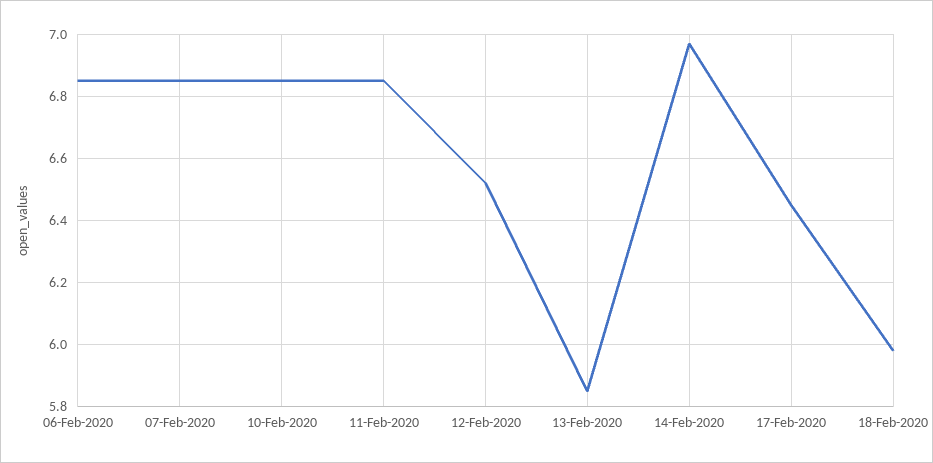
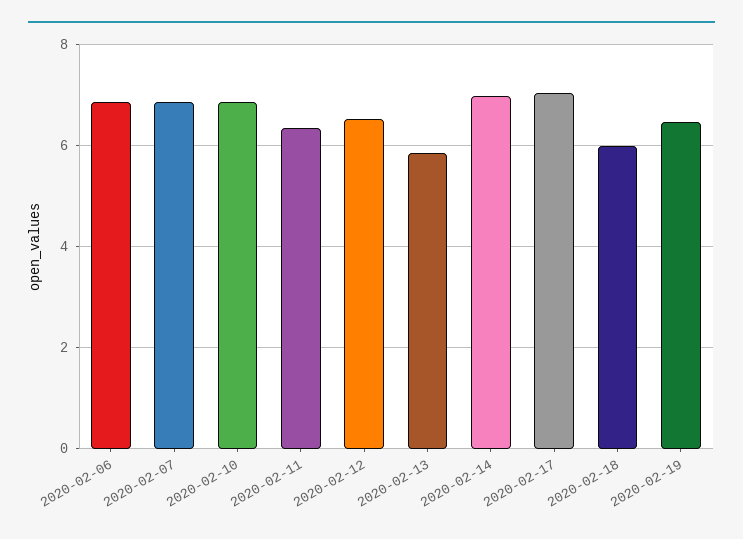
11-Feb-2020: 6.85 -> 6.4
17-Feb-2020: 6.45 -> 7
2020-02-19: none -> 6.4

